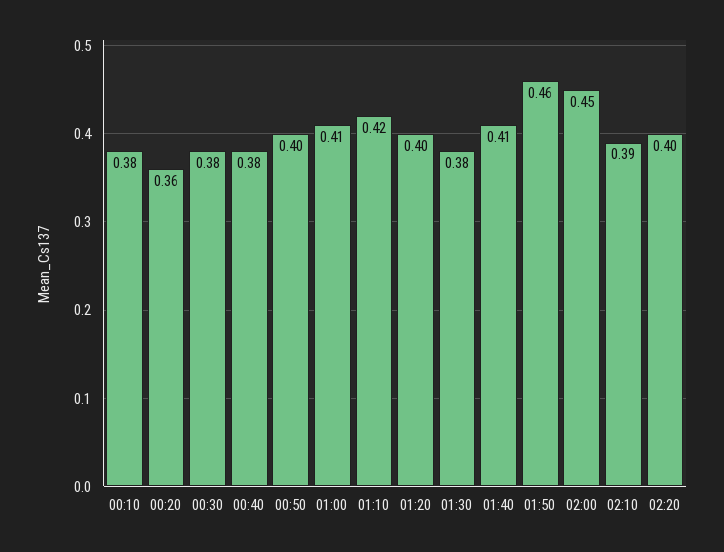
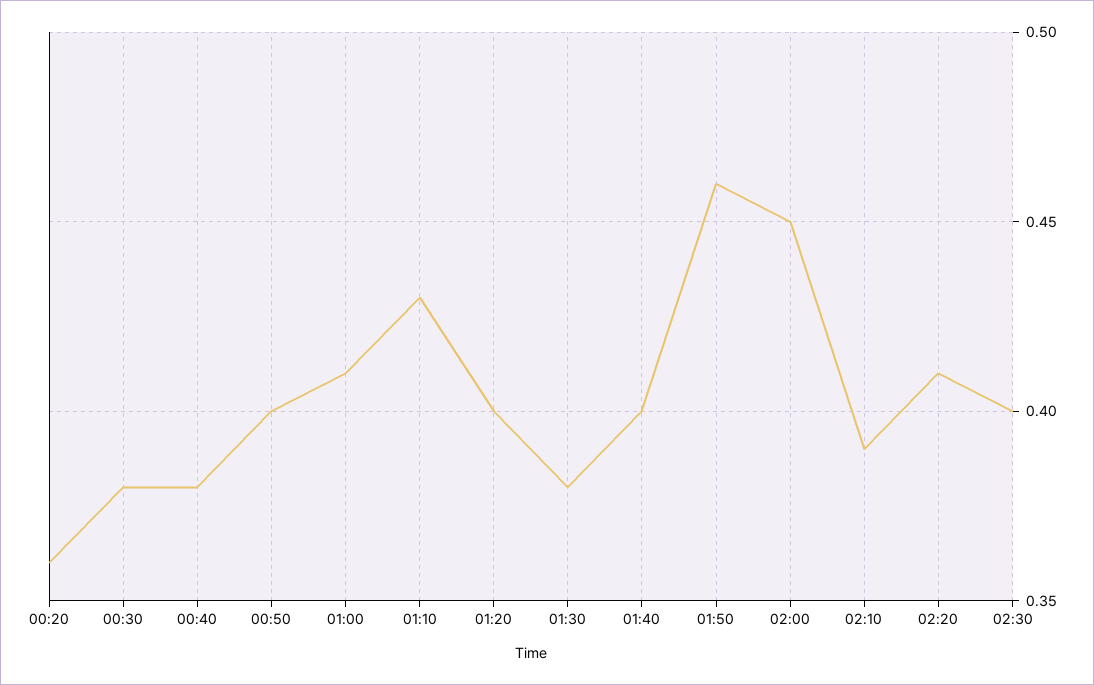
00:10: 0.38 -> none
01:10: 0.42 -> 0.43
01:40: 0.41 -> 0.4
02:20: 0.4 -> 0.41
02:30: none -> 0.4

